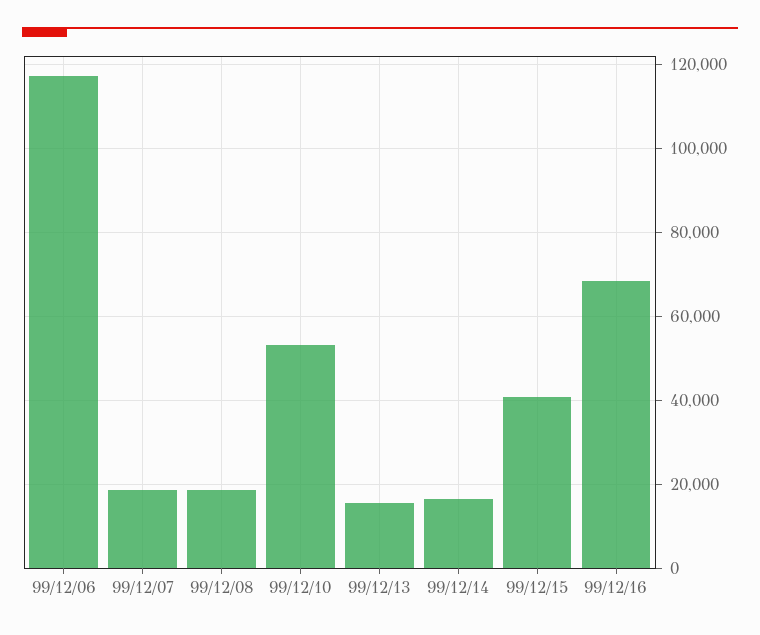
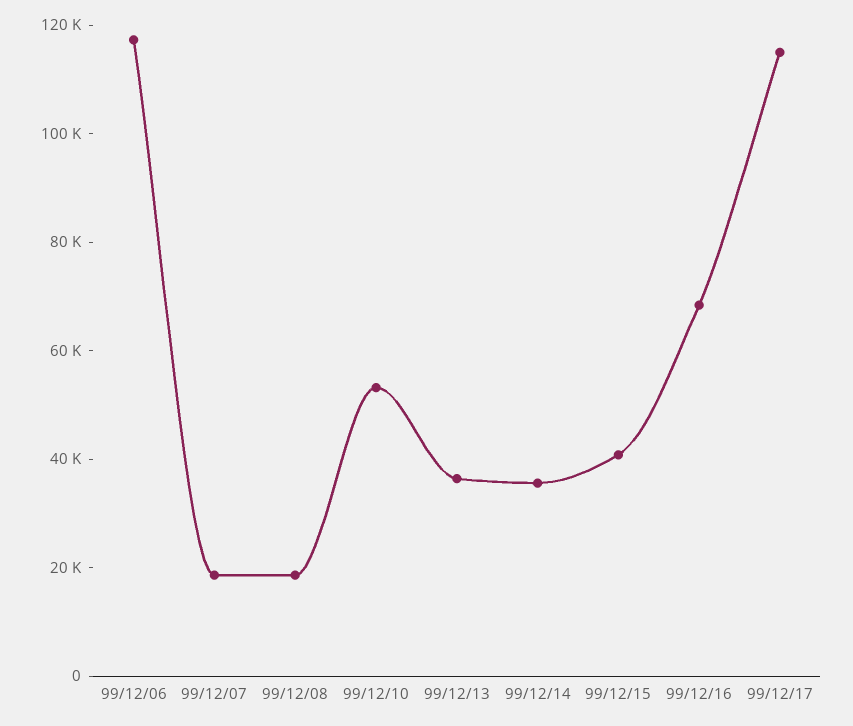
99/12/13: 16000 -> 35000
99/12/14: 16000 -> 35000
99/12/17: none -> 115000

